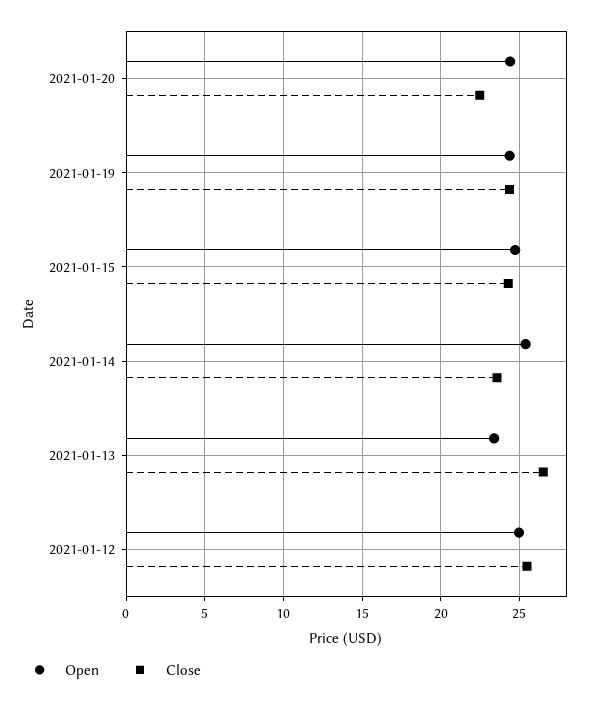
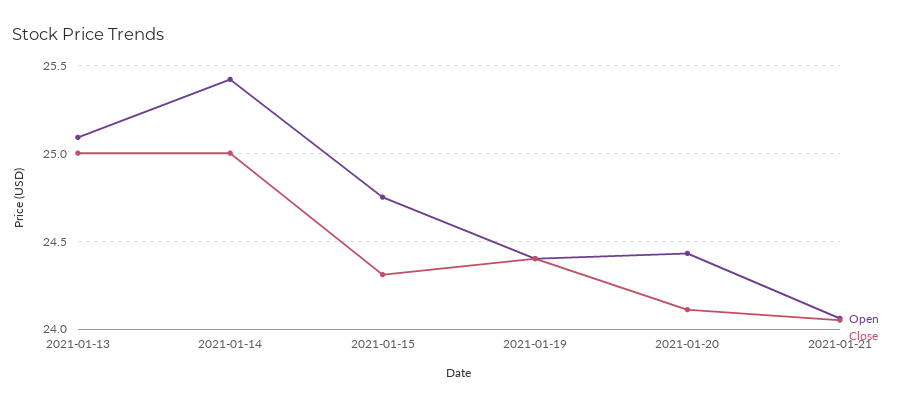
Close, 2021-01-20: 22.5 -> 24.1
Close, 2021-01-14: 23.5 -> 25
Open, 2021-01-13: 23.5 -> 25.1
Close, 2021-01-13: 26.5 -> 25
Open, 2021-01-12: 25 -> none
Close, 2021-01-12: 25.5 -> none
Open, 2021-01-21: none -> 24.05
Close, 2021-01-21: none -> 24.05

